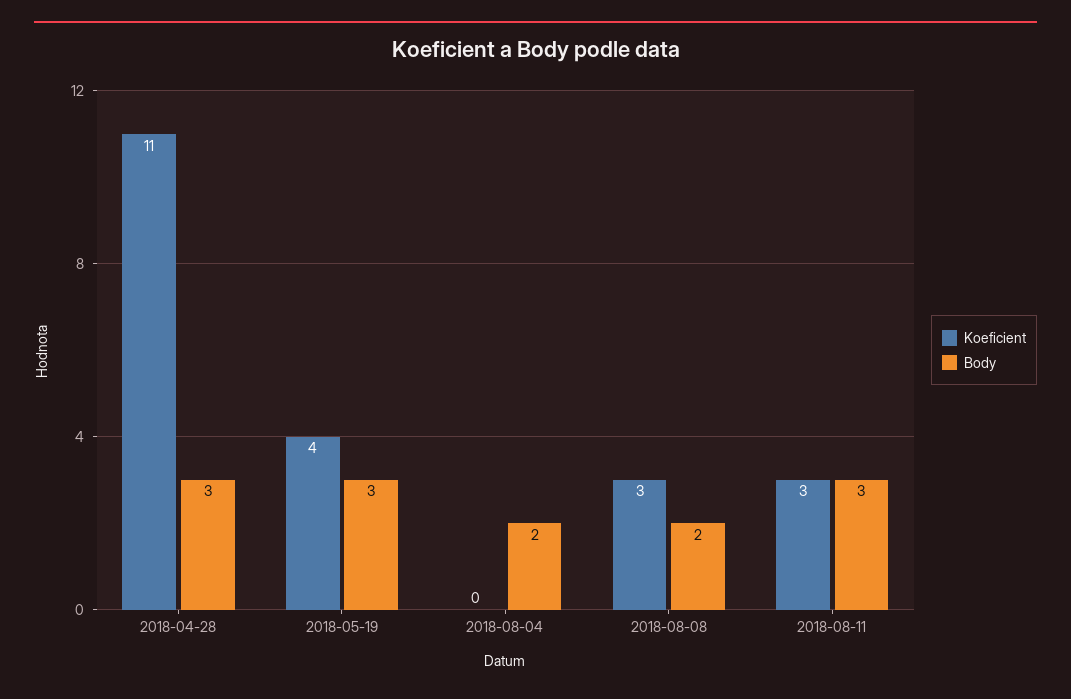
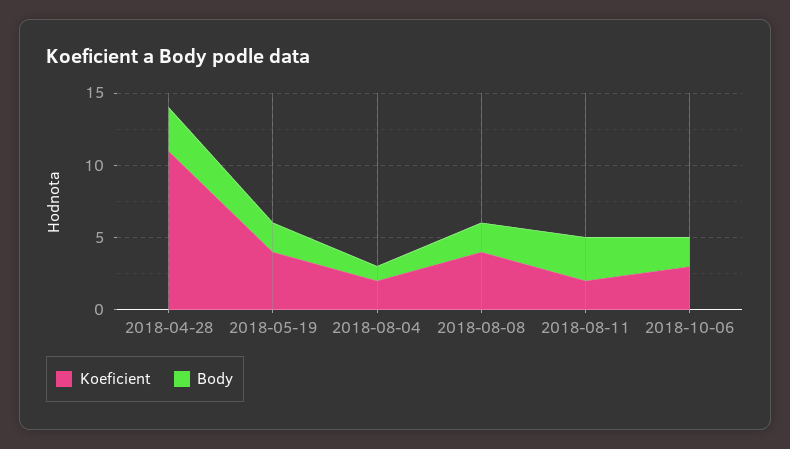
Body, 2018-05-19: 3 -> 2
Koeficient, 2018-08-04: 0 -> 2
Body, 2018-08-04: 2 -> 1
Koeficient, 2018-08-08: 3 -> 4
Koeficient, 2018-08-11: 3 -> 2
Koeficient, 2018-10-06: none -> 3
Body, 2018-10-06: none -> 2

